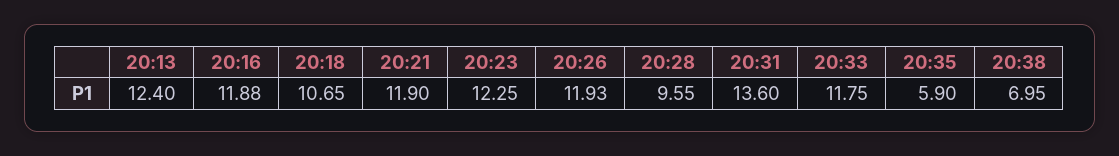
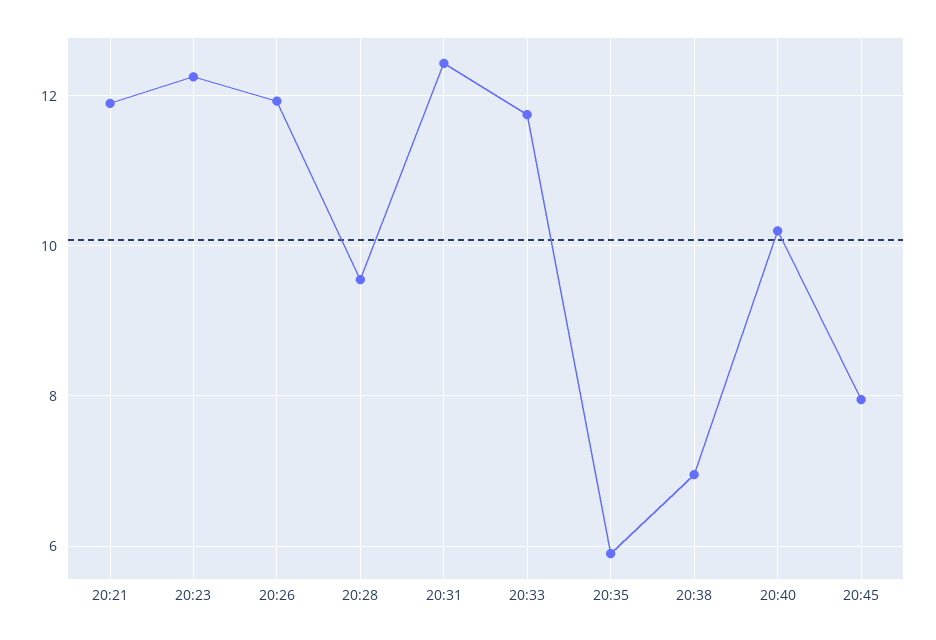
20:13: 12.4 -> none
20:16: 11.88 -> none
20:18: 10.65 -> none
20:31: 13.6 -> 12.4
20:40: none -> 10.2
20:45: none -> 8

